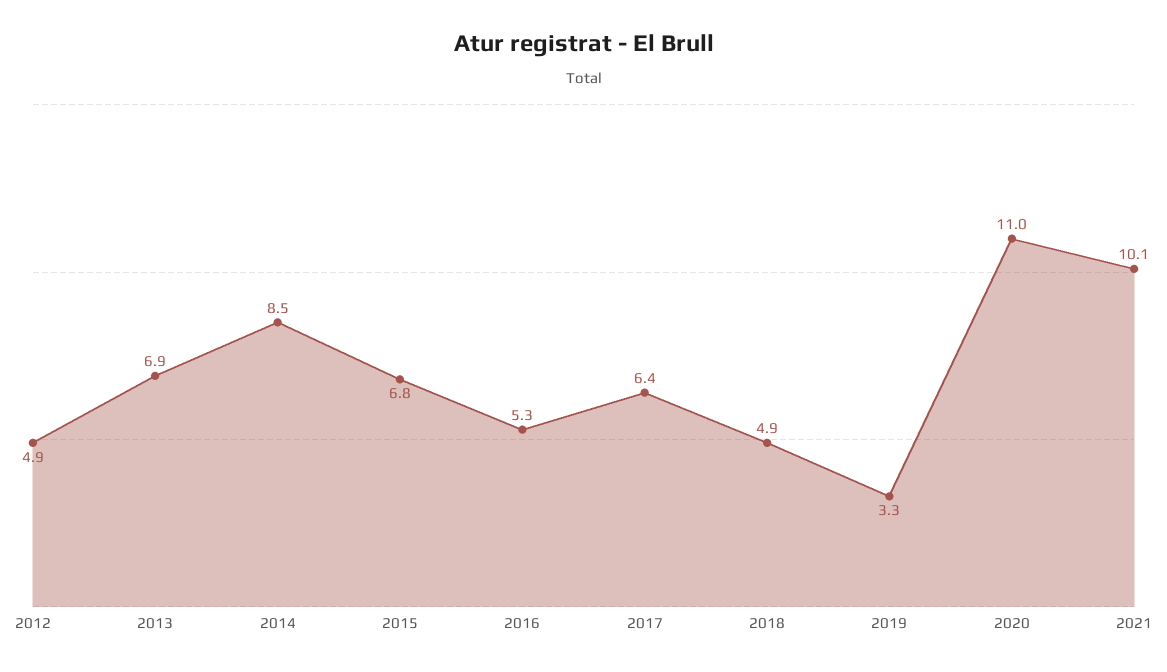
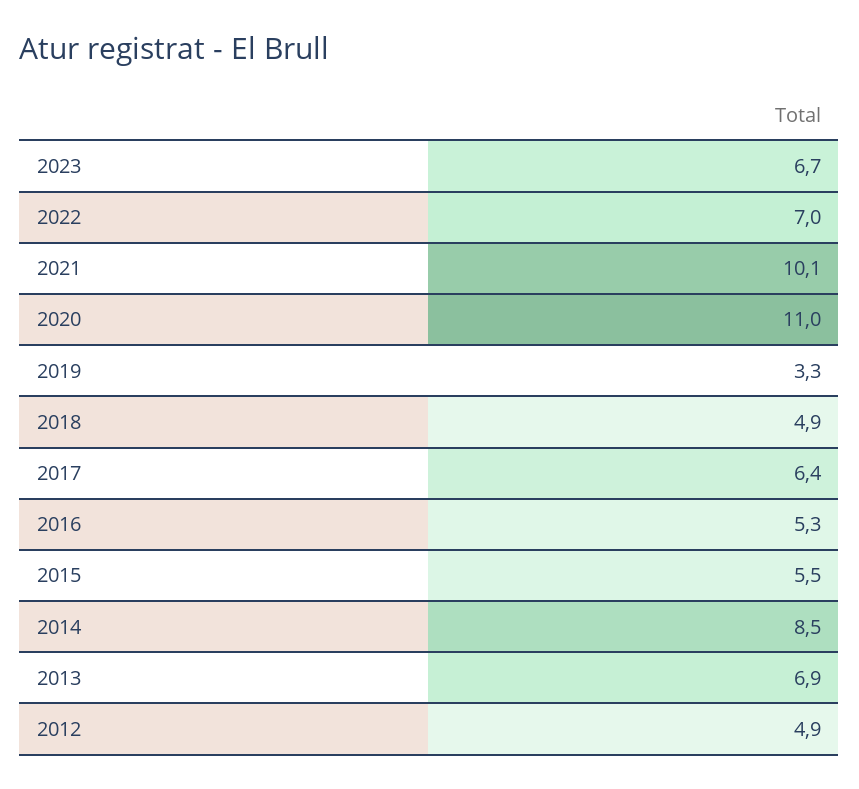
2015: 6.8 -> 5.5
2023: none -> 6.7
2022: none -> 7

